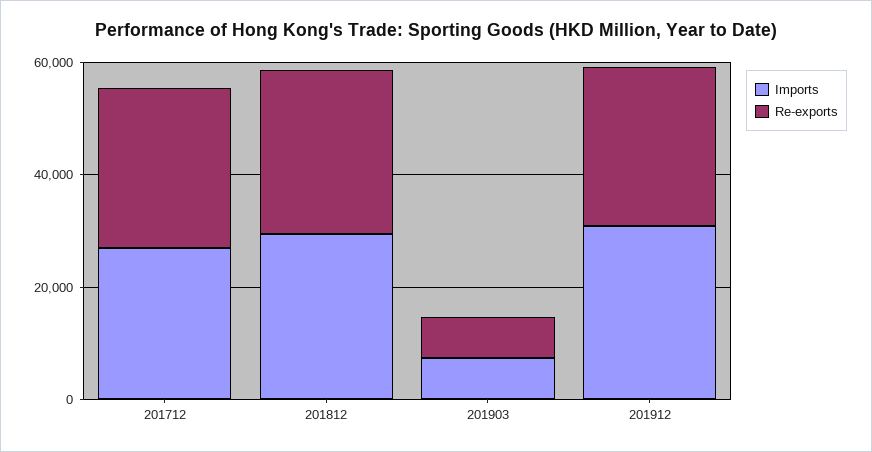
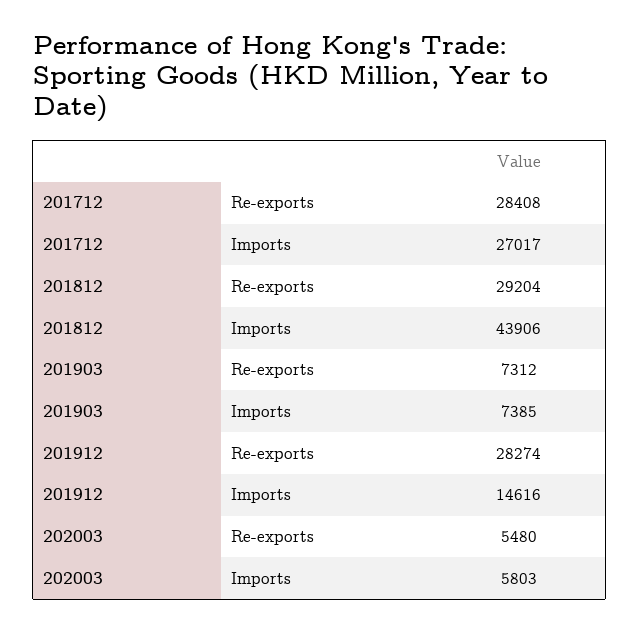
Imports, 201812: 30000 -> 43906
Imports, 201912: 30000 -> 14616
Re-exports, 202003: none -> 5480
Imports, 202003: none -> 5803

